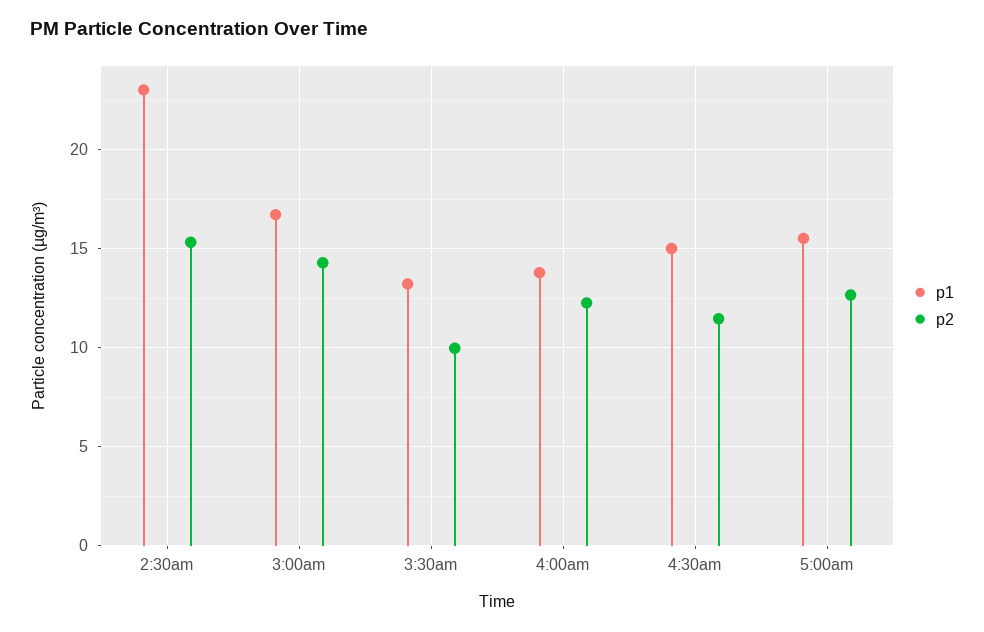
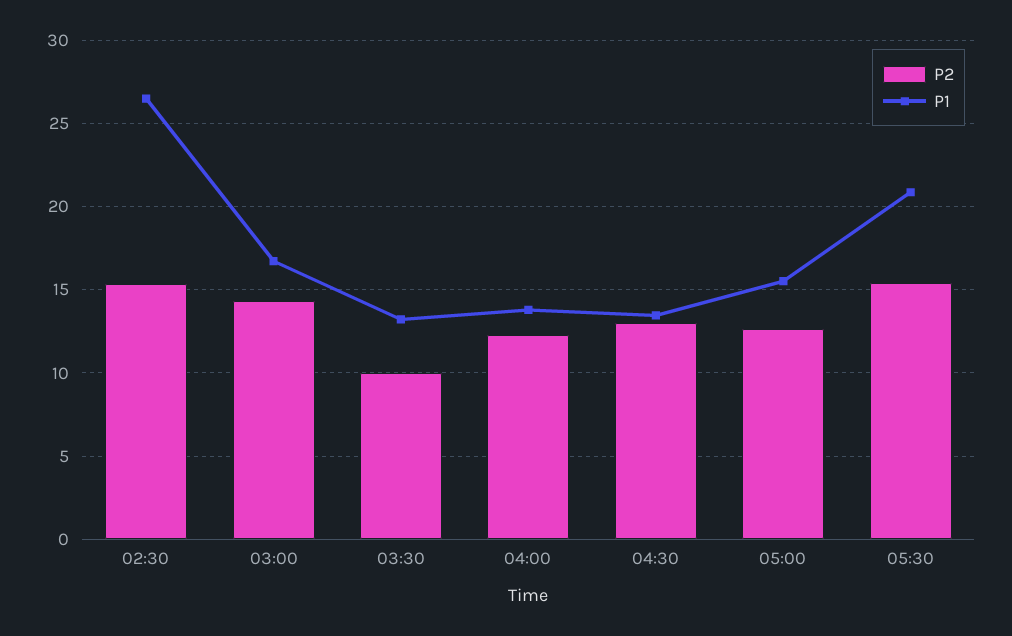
p1, 2:30am: 23 -> 26.5
p1, 4:30am: 15 -> 13.5
p2, 4:30am: 11.5 -> 13
p2, 05:30: none -> 15.5
p1, 05:30: none -> 21

